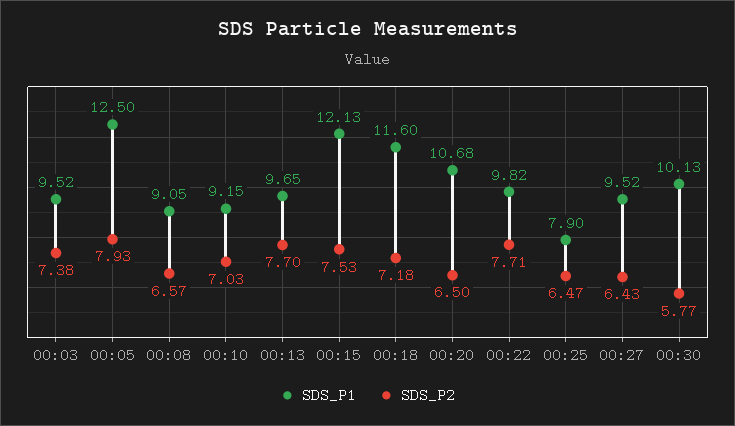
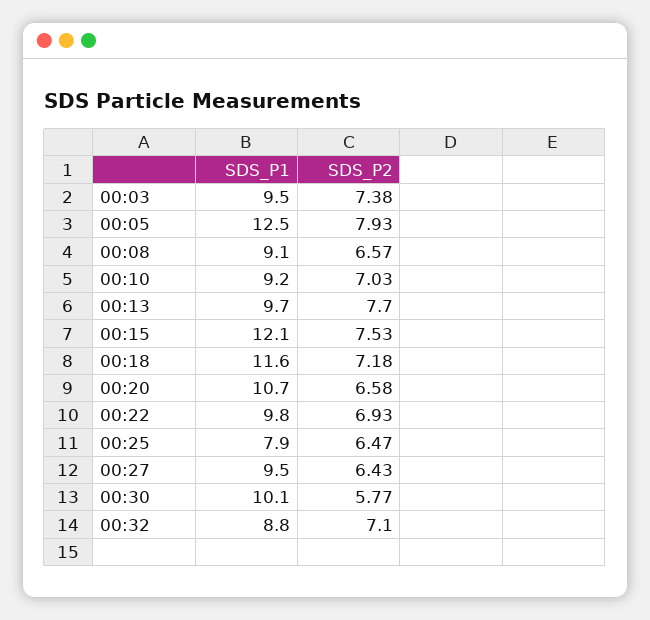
SDS_P2, 00:20: 6.5 -> 6.58
SDS_P2, 00:22: 7.71 -> 6.93
SDS_P1, 00:32: none -> 8.8
SDS_P2, 00:32: none -> 7.1

